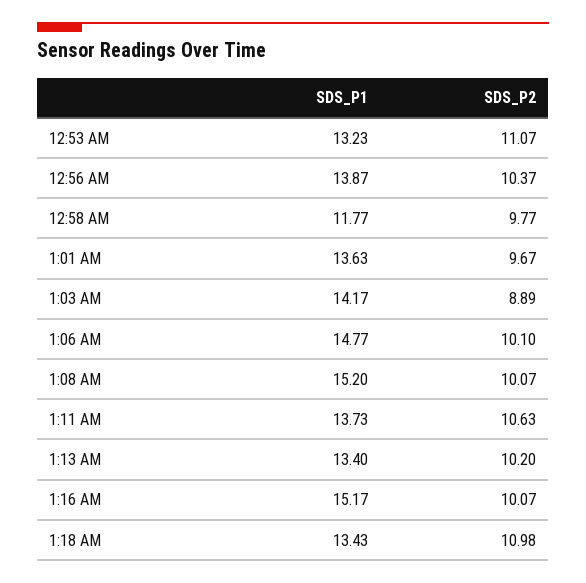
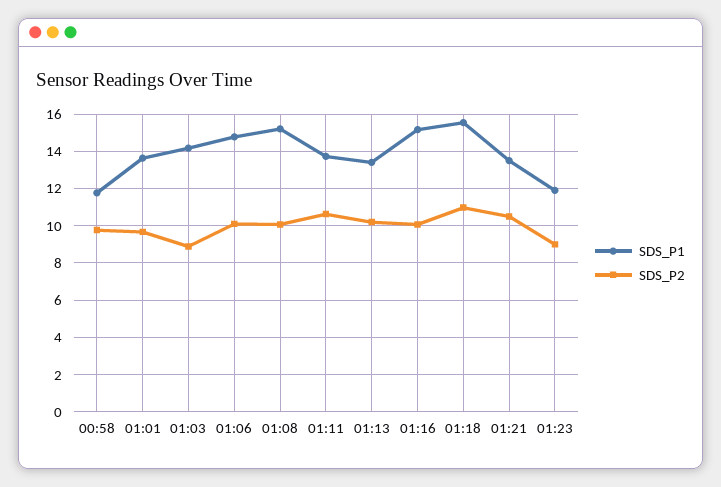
SDS_P1, 12:53 AM: 13.23 -> none
SDS_P2, 12:53 AM: 11.07 -> none
SDS_P1, 12:56 AM: 13.87 -> none
SDS_P2, 12:56 AM: 10.37 -> none
SDS_P1, 1:18 AM: 13.43 -> 15.5
SDS_P1, 01:21: none -> 13.5
SDS_P2, 01:21: none -> 10.5
SDS_P1, 01:23: none -> 12
SDS_P2, 01:23: none -> 9

